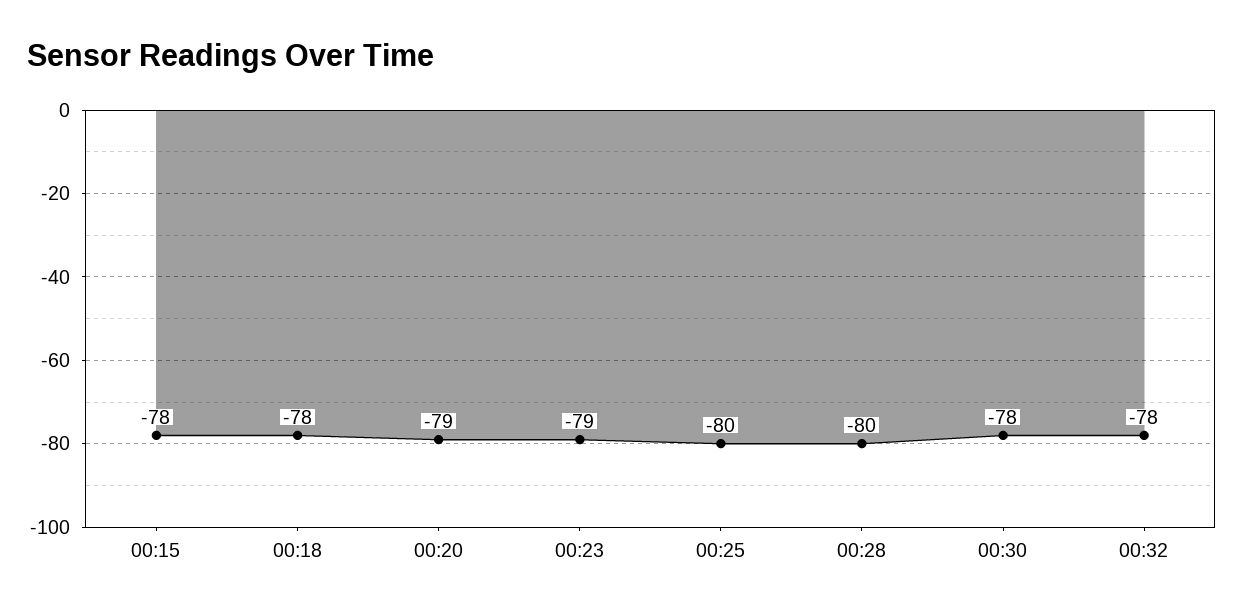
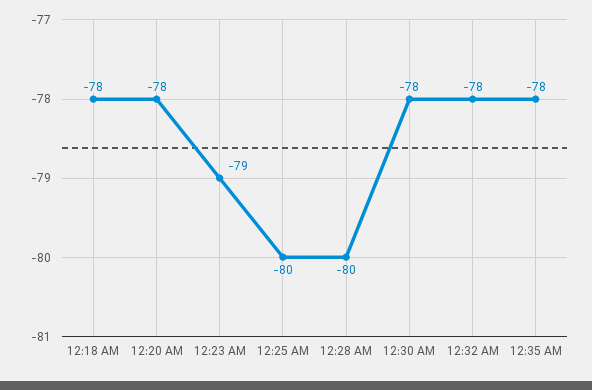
00:15: -78 -> none
00:20: -79 -> -78
12:35 AM: none -> -78

